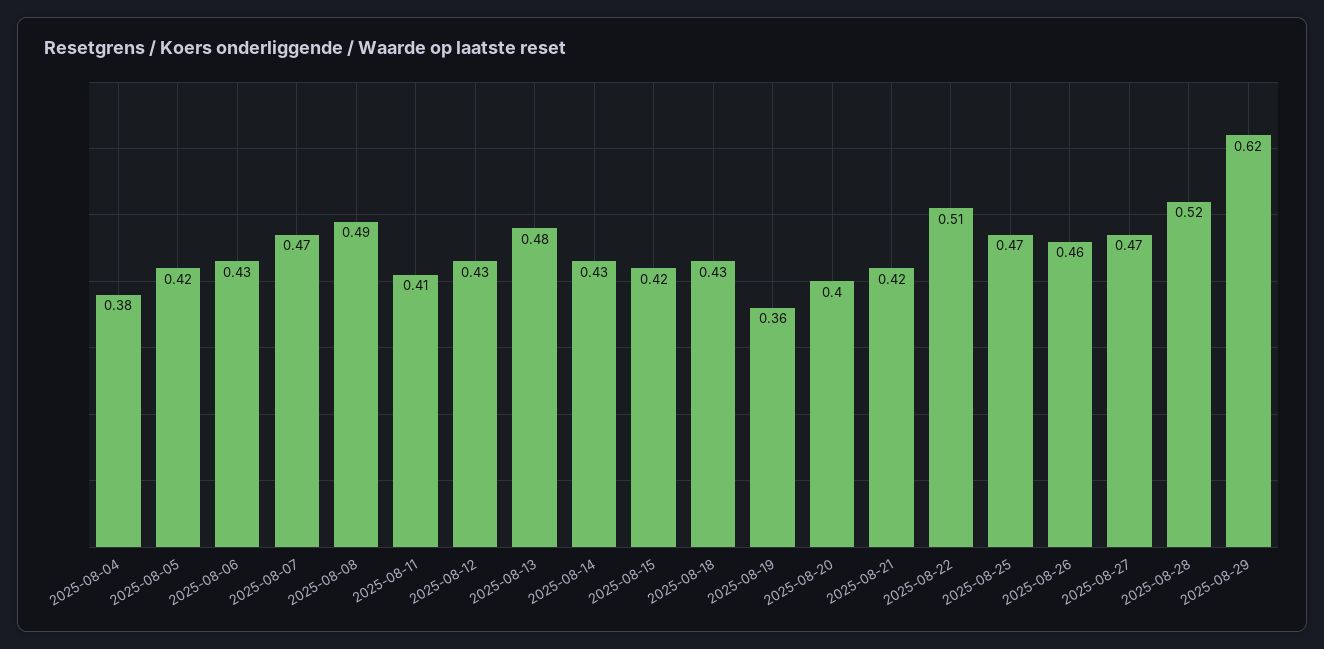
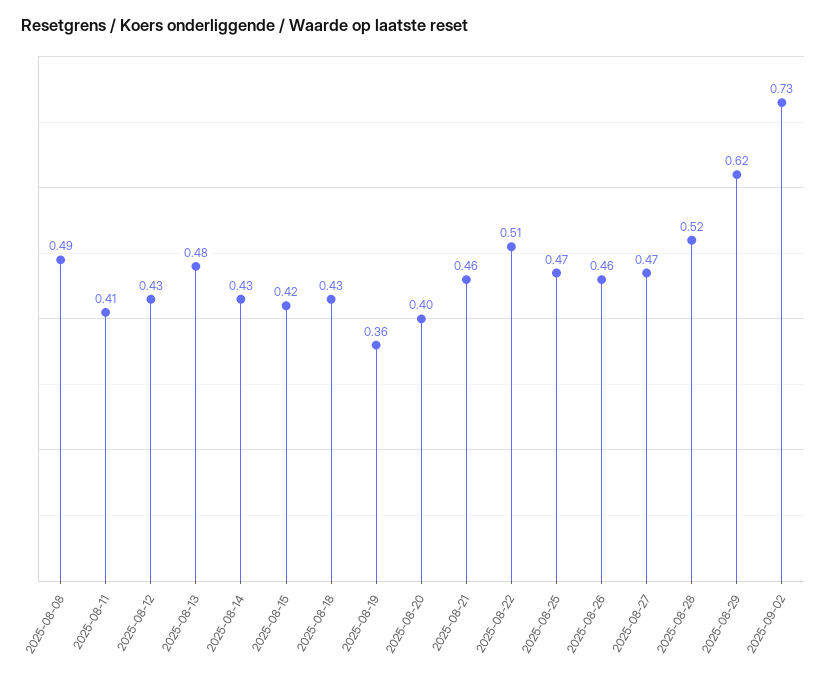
2025-08-04: 0.38 -> none
2025-08-05: 0.42 -> none
2025-08-06: 0.43 -> none
2025-08-07: 0.47 -> none
2025-08-21: 0.42 -> 0.46
2025-09-02: none -> 0.73

